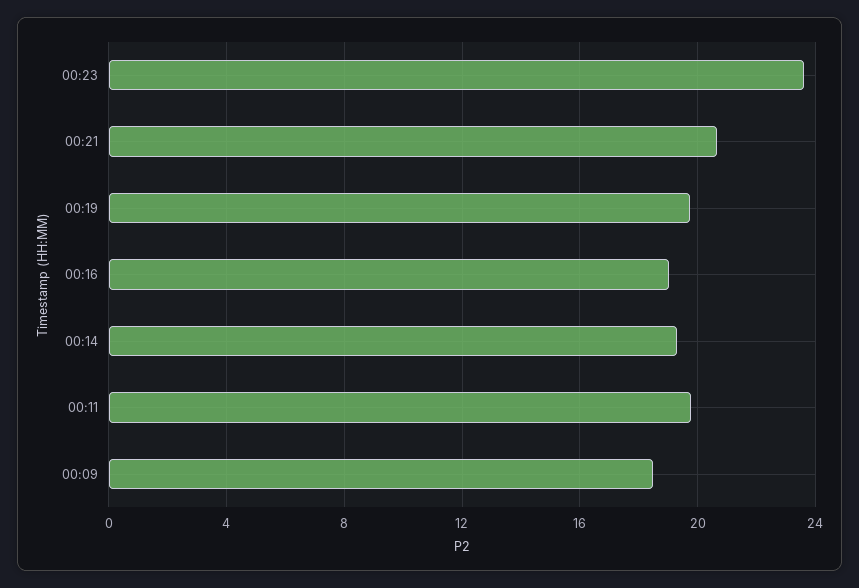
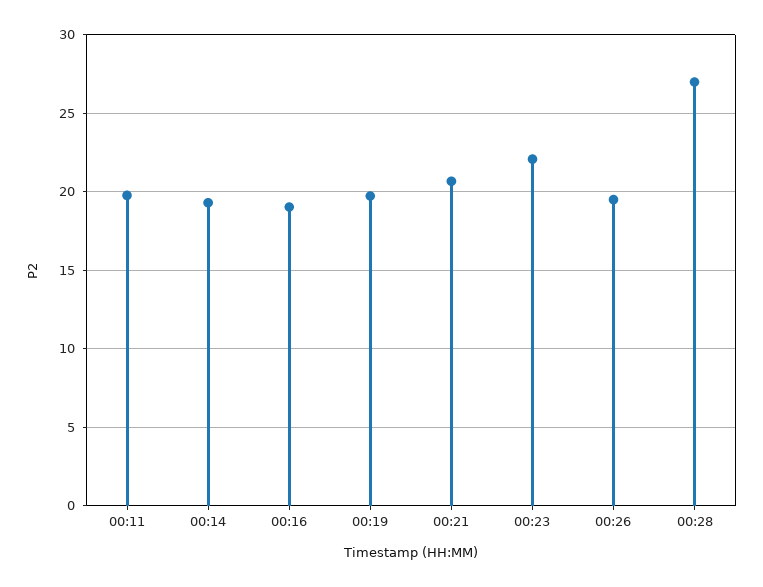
00:23: 23.5 -> 22
00:09: 18.5 -> none
00:26: none -> 19.5
00:28: none -> 27

